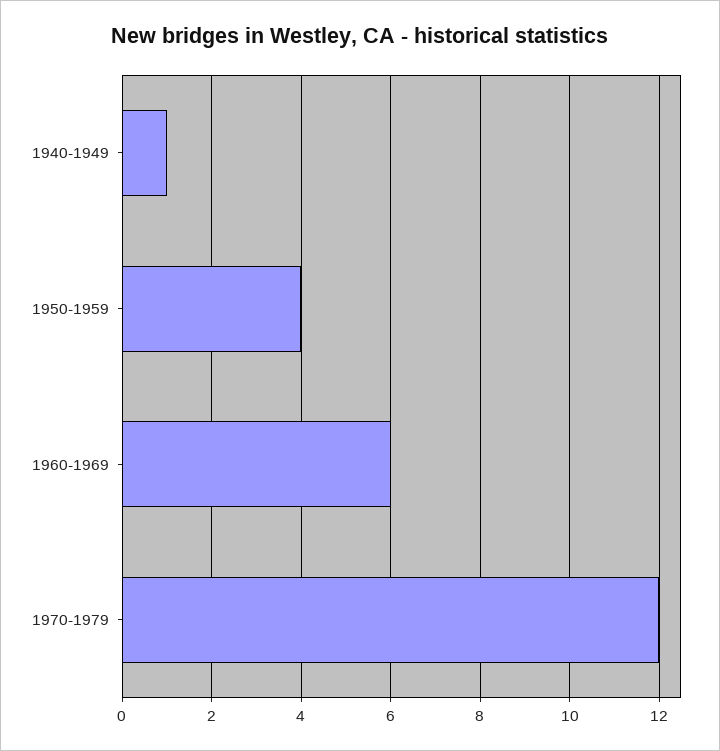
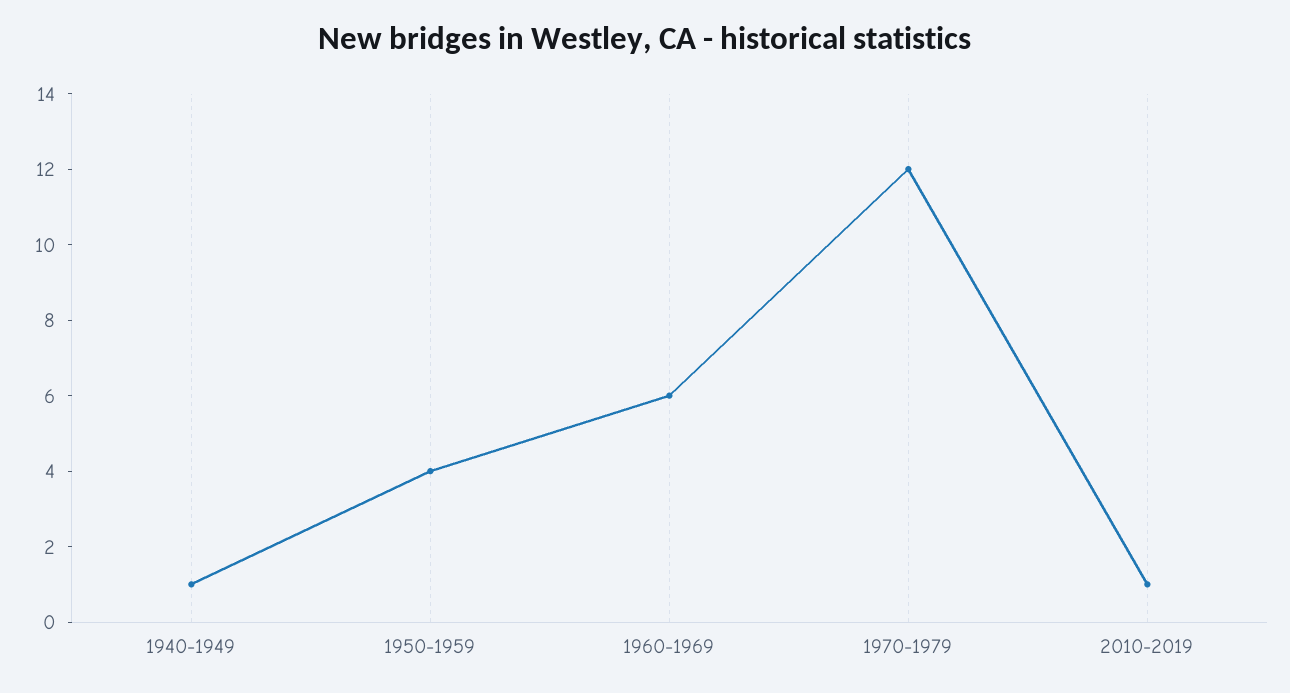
2010-2019: none -> 1

